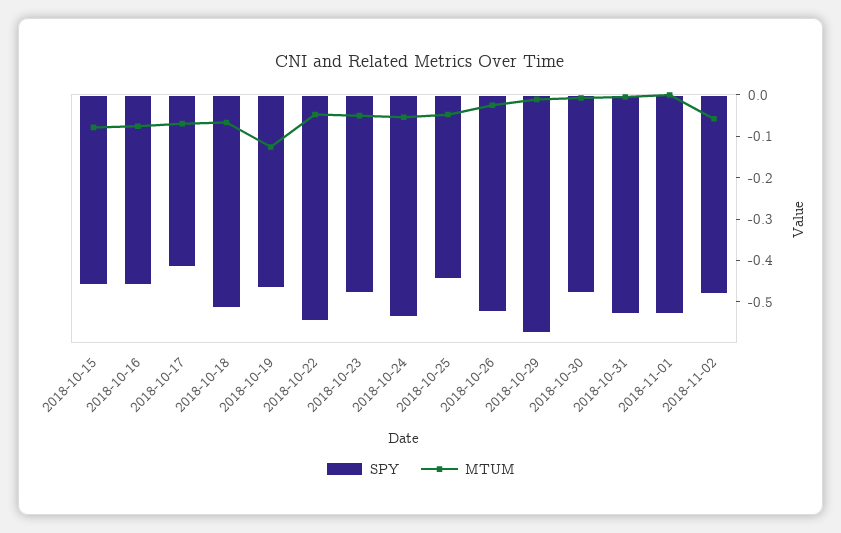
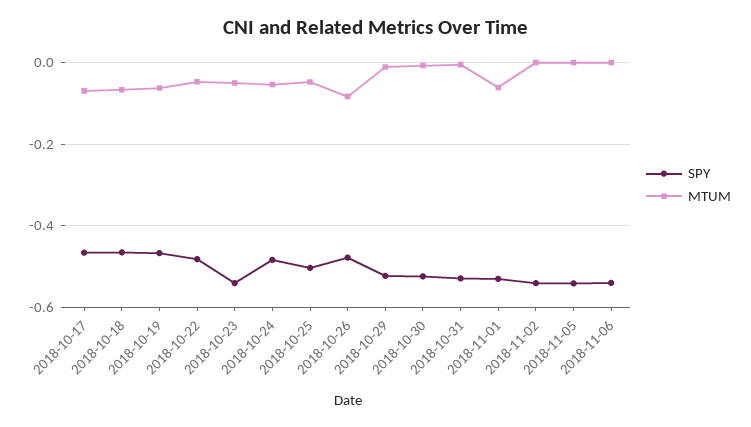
SPY, 2018-10-15: -0.46 -> none
MTUM, 2018-10-15: -0.08 -> none
SPY, 2018-10-16: -0.46 -> none
MTUM, 2018-10-16: -0.08 -> none
SPY, 2018-10-17: -0.42 -> -0.46
SPY, 2018-10-18: -0.52 -> -0.46
MTUM, 2018-10-19: -0.12 -> -0.06
SPY, 2018-10-22: -0.54 -> -0.48
SPY, 2018-10-23: -0.48 -> -0.54
SPY, 2018-10-24: -0.54 -> -0.48
SPY, 2018-10-25: -0.44 -> -0.5
SPY, 2018-10-26: -0.52 -> -0.48
MTUM, 2018-10-26: -0.02 -> -0.08
SPY, 2018-10-29: -0.58 -> -0.52
SPY, 2018-10-30: -0.48 -> -0.52
MTUM, 2018-11-01: 0 -> -0.06
SPY, 2018-11-02: -0.48 -> -0.54
MTUM, 2018-11-02: -0.06 -> 0
SPY, 2018-11-05: none -> -0.54
MTUM, 2018-11-05: none -> 0
SPY, 2018-11-06: none -> -0.54
MTUM, 2018-11-06: none -> 0

